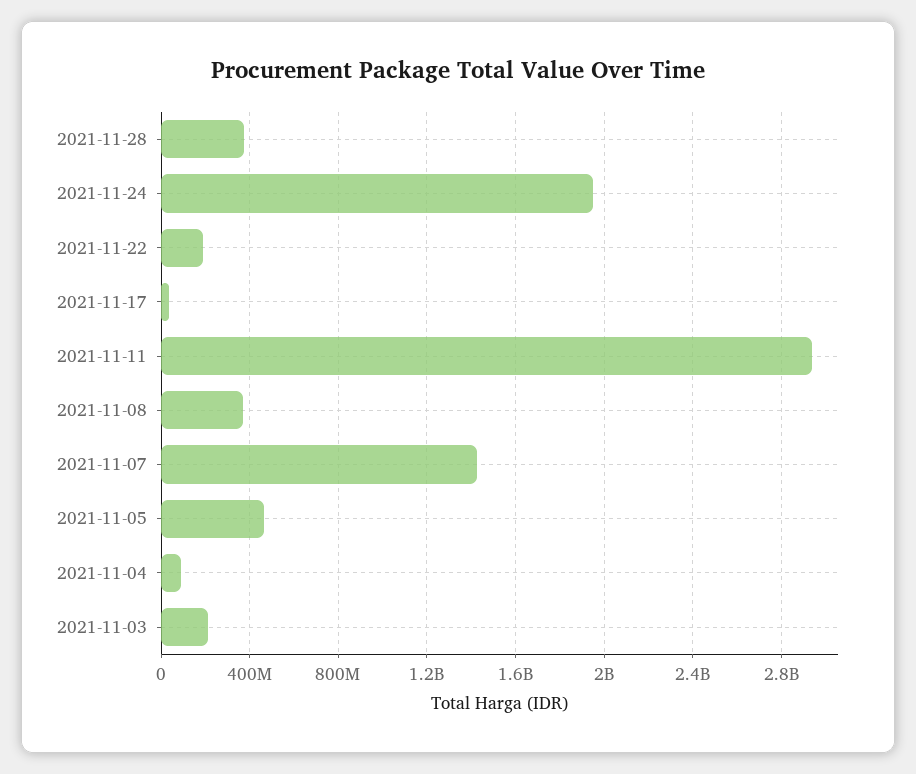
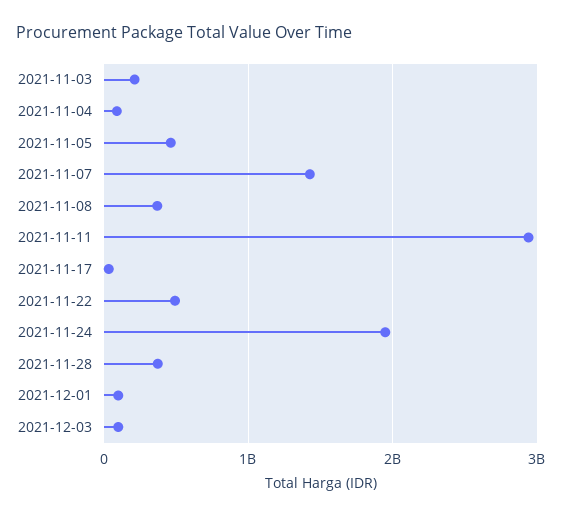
2021-11-22: 200000000 -> 500000000
2021-12-01: none -> 100000000
2021-12-03: none -> 100000000

